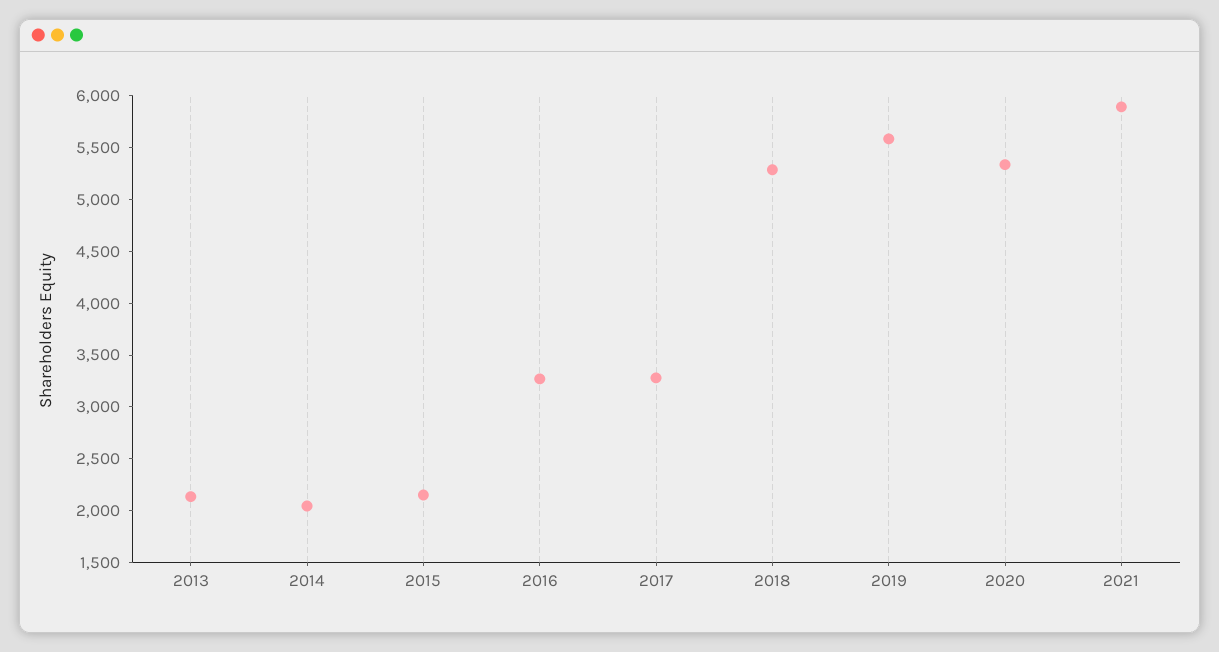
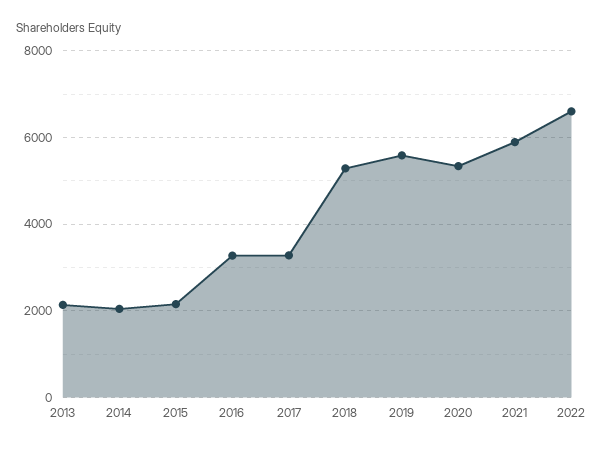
2022: none -> 6600

